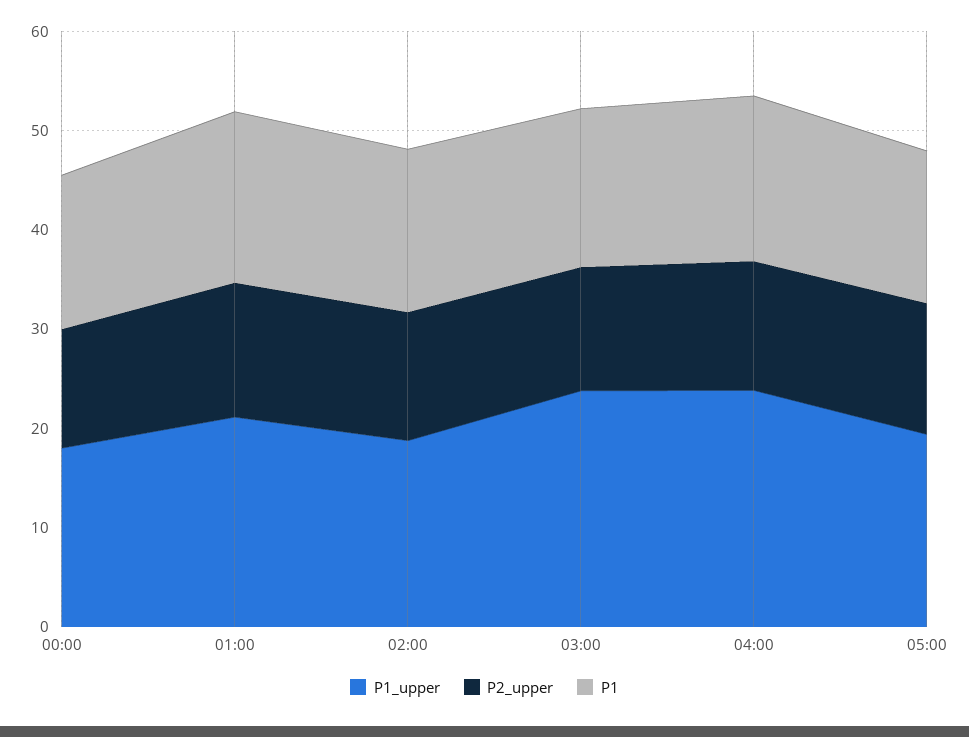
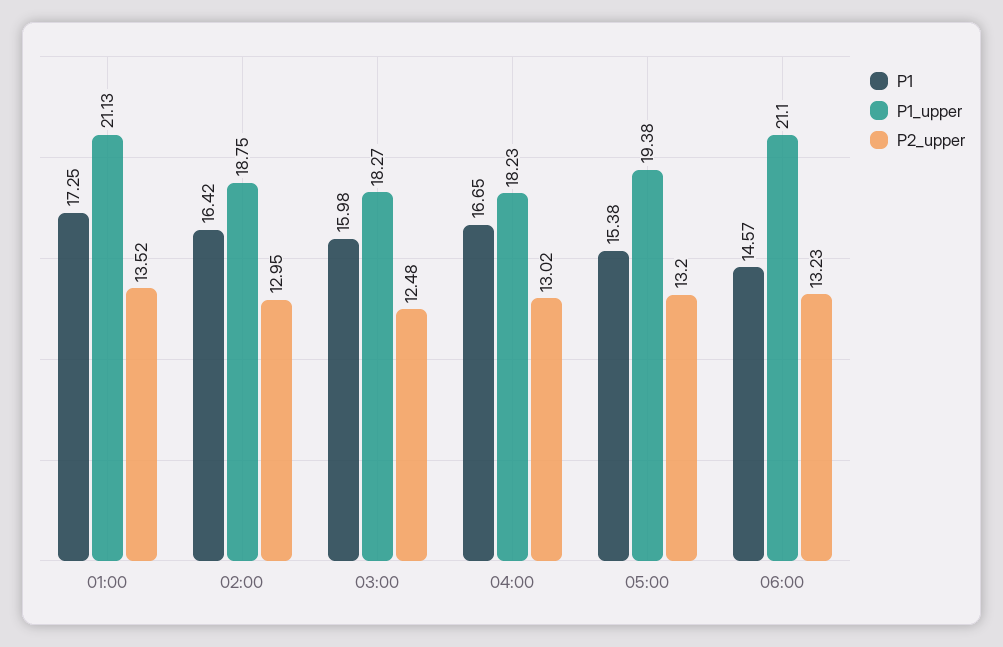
P1_upper, 00:00: 18 -> none
P2_upper, 00:00: 12 -> none
P1, 00:00: 16 -> none
P1_upper, 03:00: 24 -> 18.27
P1_upper, 04:00: 24 -> 18.23
P1, 06:00: none -> 14.57
P1_upper, 06:00: none -> 21.1
P2_upper, 06:00: none -> 13.23

